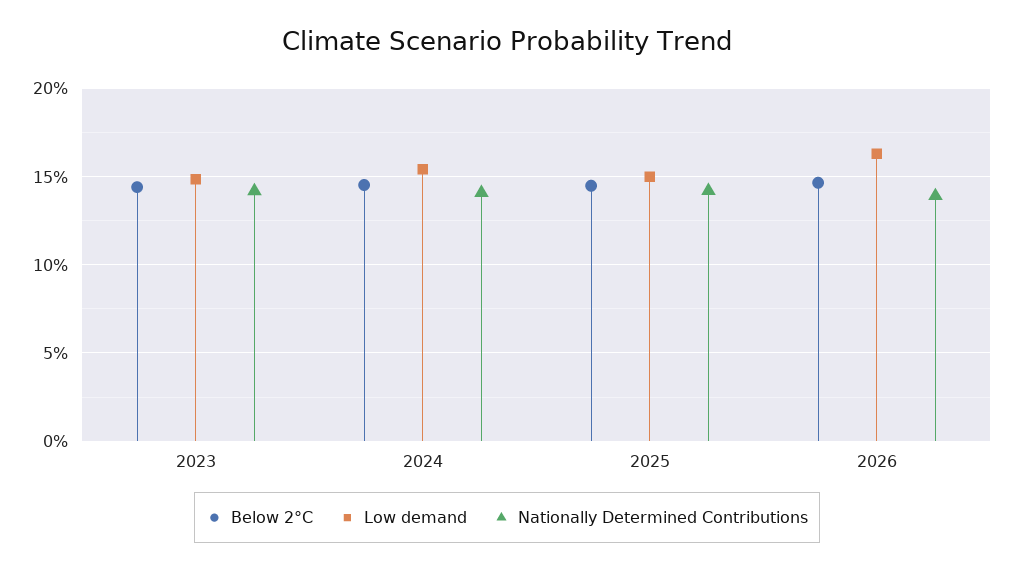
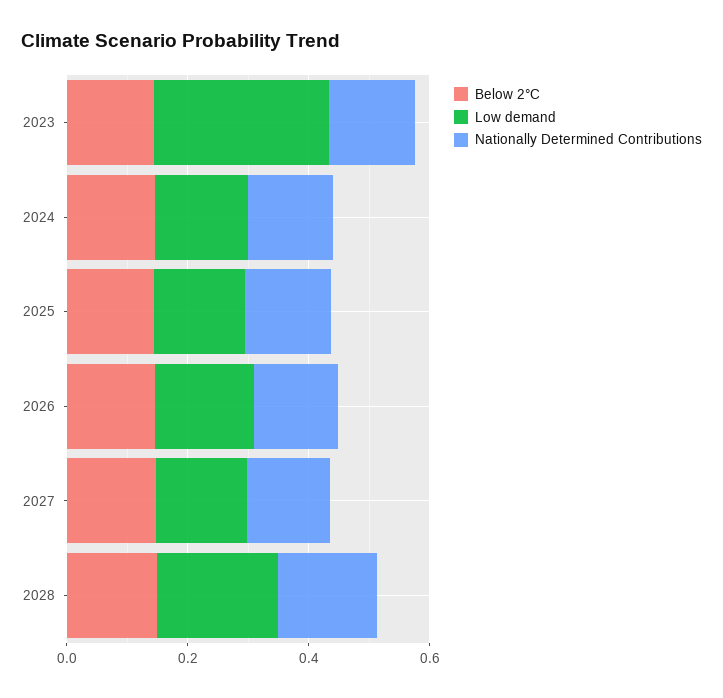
Low demand, 2023: 0.15 -> 0.3
Below 2°C, 2027: none -> 0.15
Low demand, 2027: none -> 0.15
Nationally Determined Contributions, 2027: none -> 0.15
Below 2°C, 2028: none -> 0.15
Low demand, 2028: none -> 0.2
Nationally Determined Contributions, 2028: none -> 0.15

